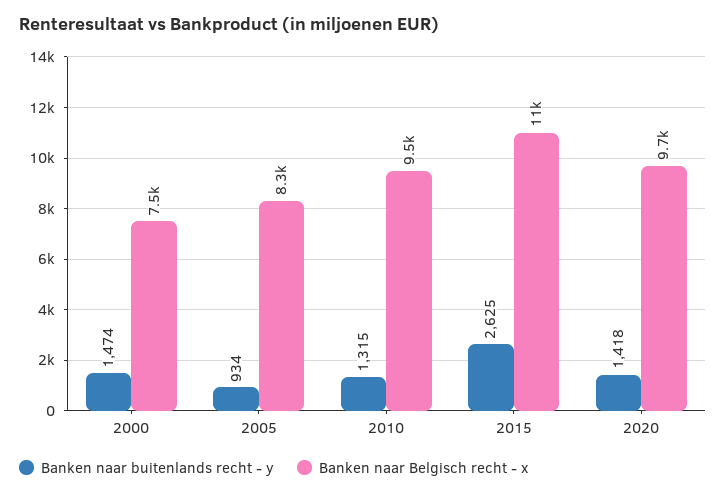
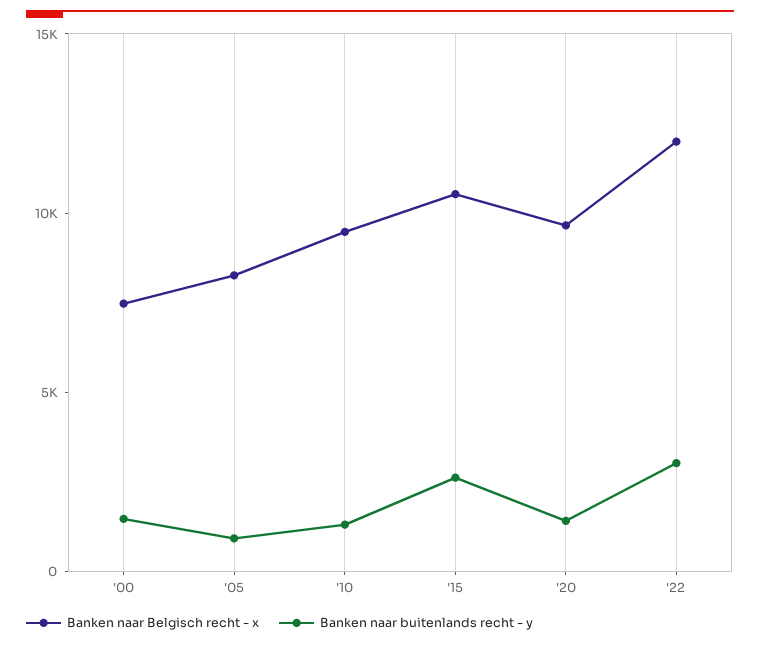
Banken naar Belgisch recht - x, '22: none -> 12000
Banken naar buitenlands recht - y, '22: none -> 3000

